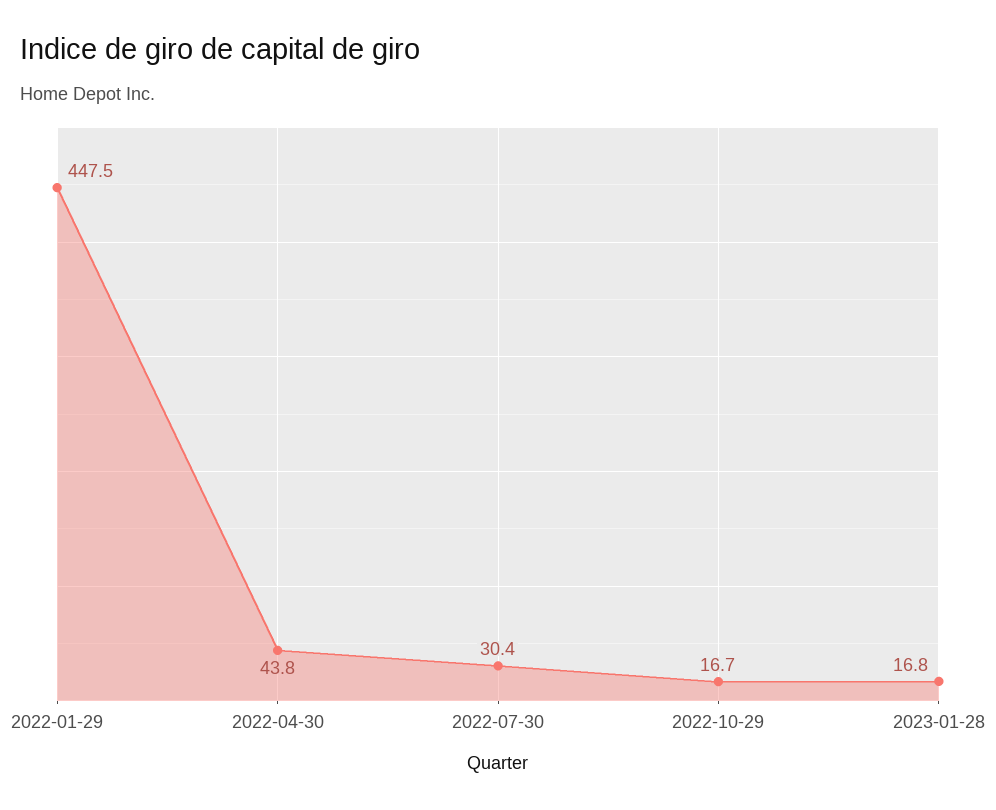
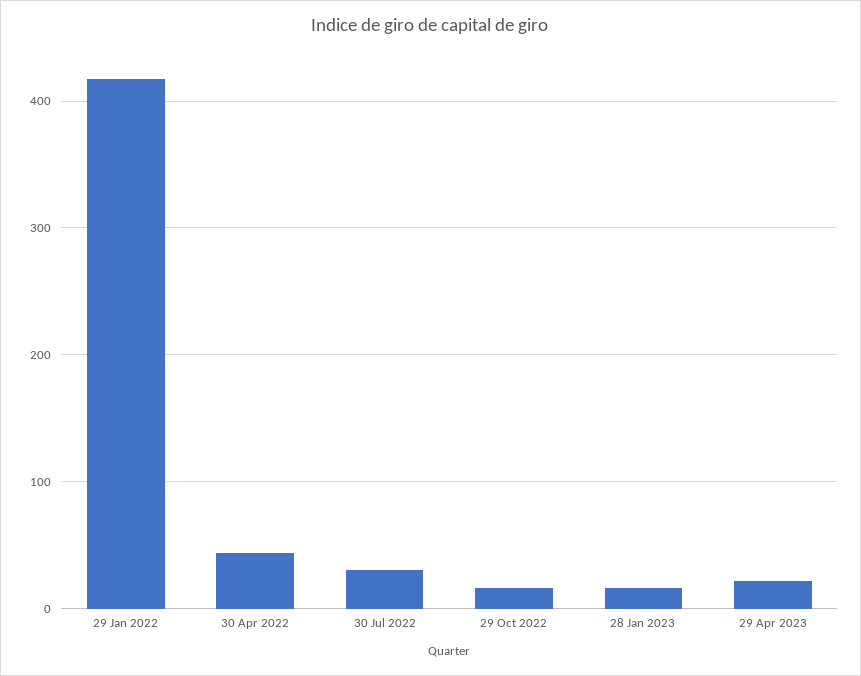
2022-01-29: 447.5 -> 420
29 Apr 2023: none -> 20

